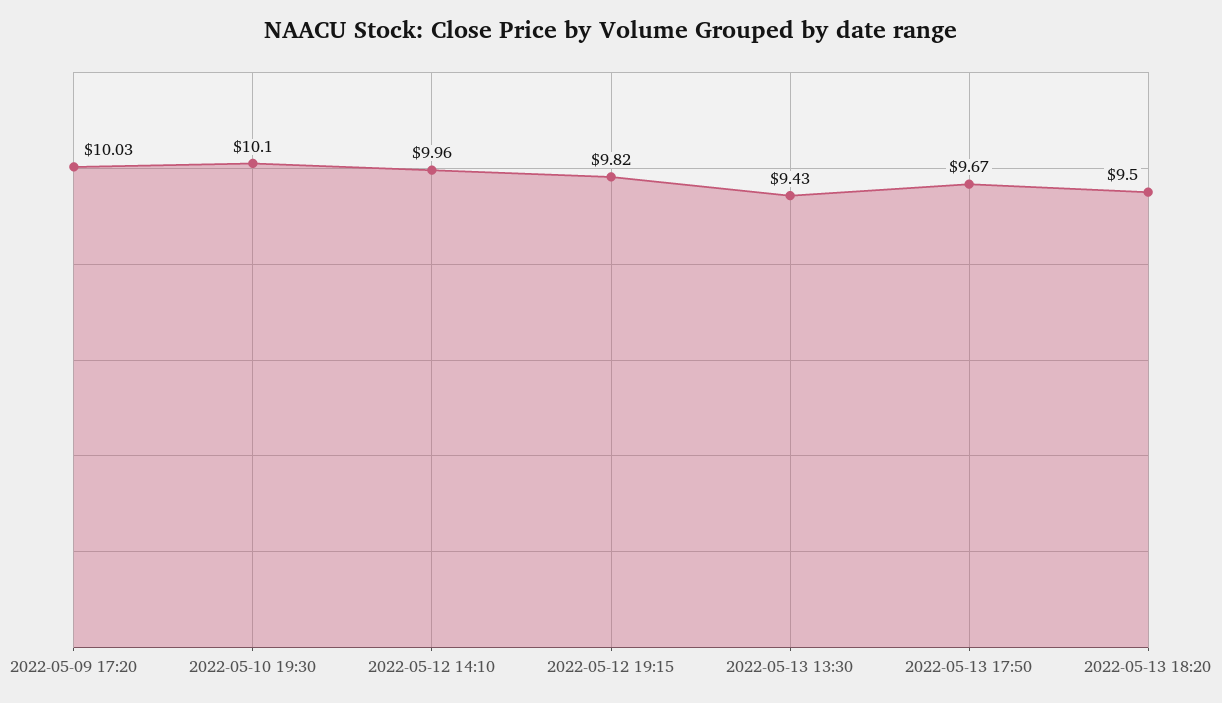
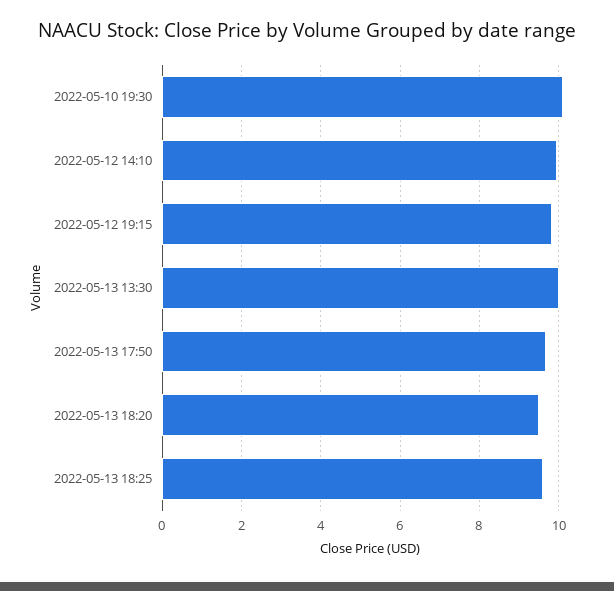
2022-05-09 17:20: 10.03 -> none
2022-05-13 13:30: 9.43 -> 10
2022-05-13 18:25: none -> 9.6

